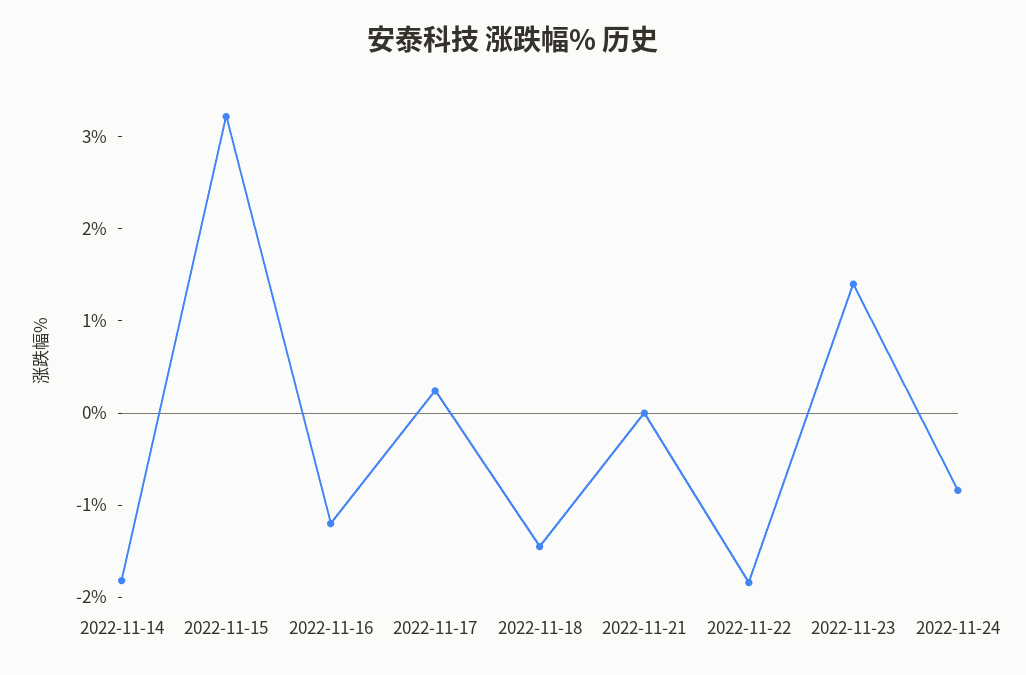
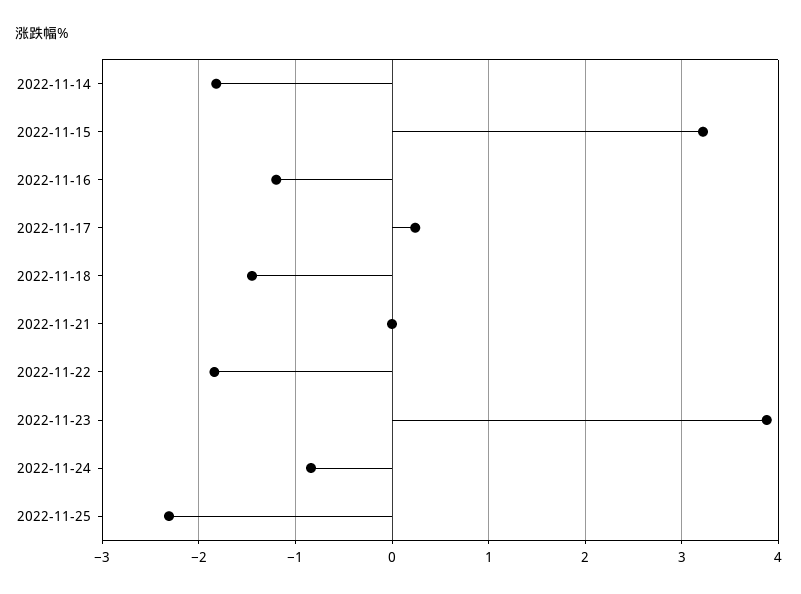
2022-11-23: 1.4 -> 3.9
2022-11-25: none -> -2.3

